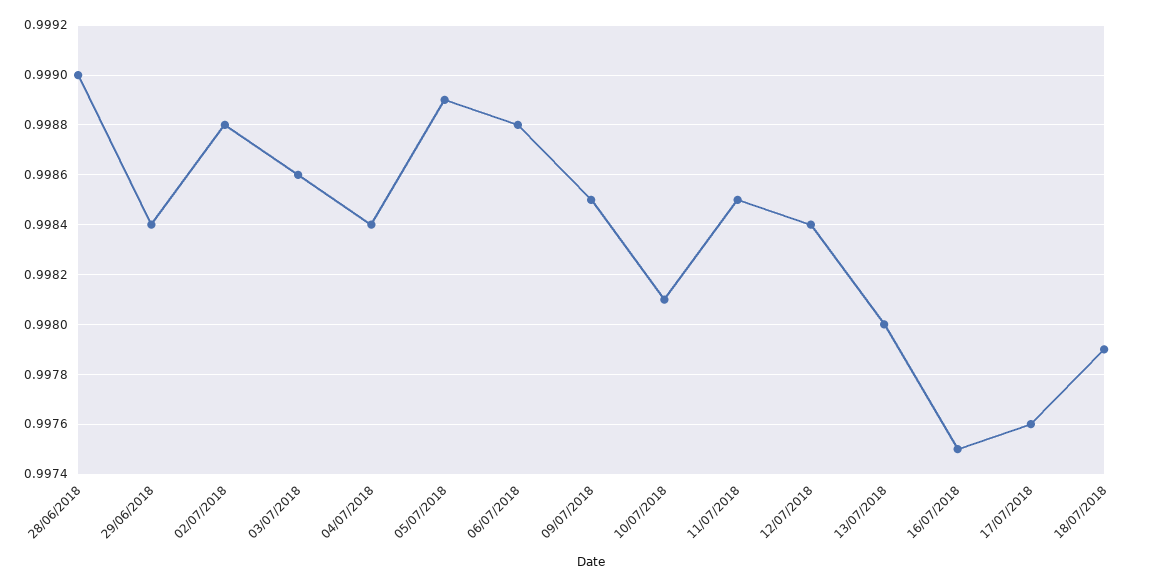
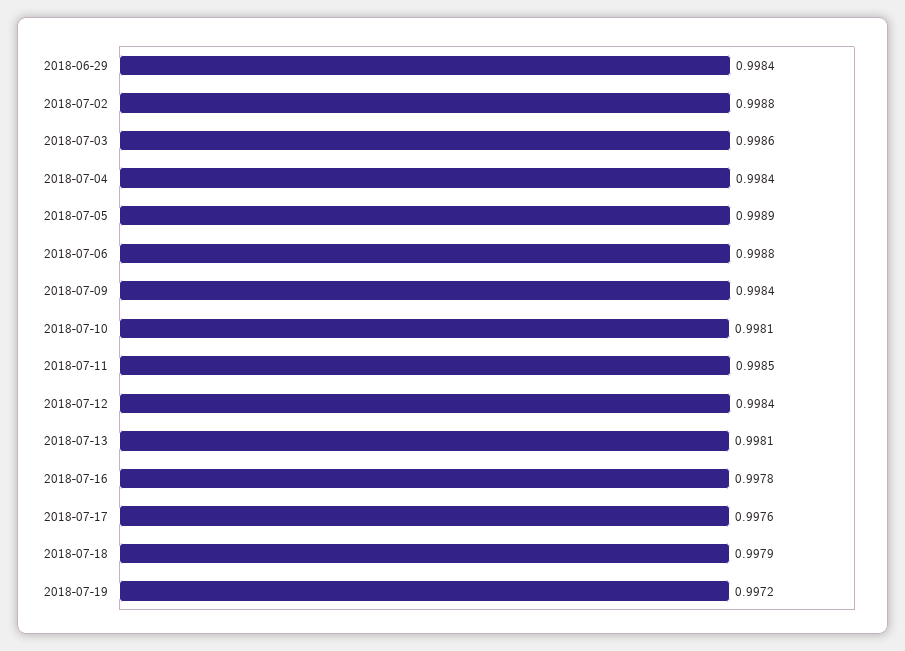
28/06/2018: 0.999 -> none
09/07/2018: 0.9985 -> 0.9984
13/07/2018: 0.998 -> 0.9981
16/07/2018: 0.9975 -> 0.9978
2018-07-19: none -> 0.9972

